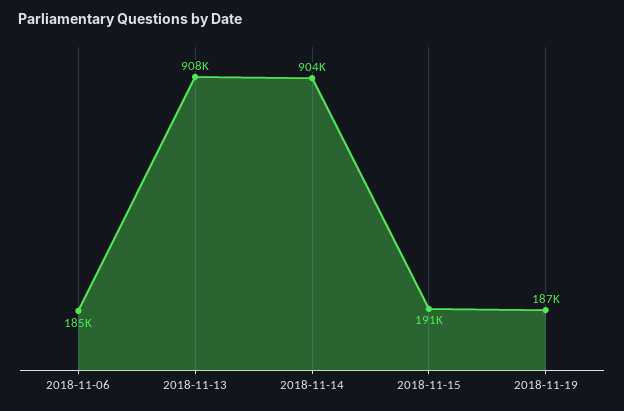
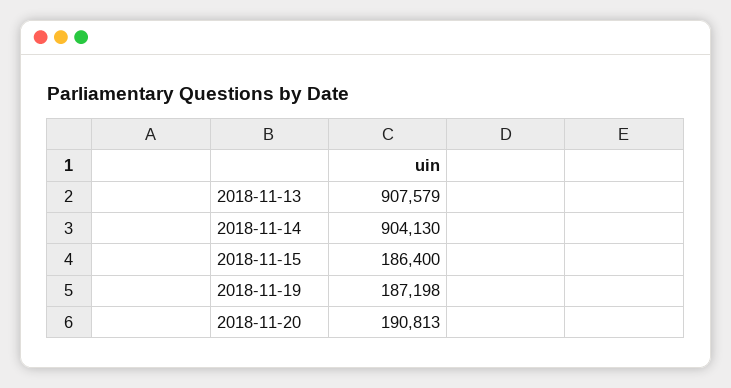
2018-11-06: 185000 -> none
2018-11-15: 191000 -> 186400
2018-11-20: none -> 190813

